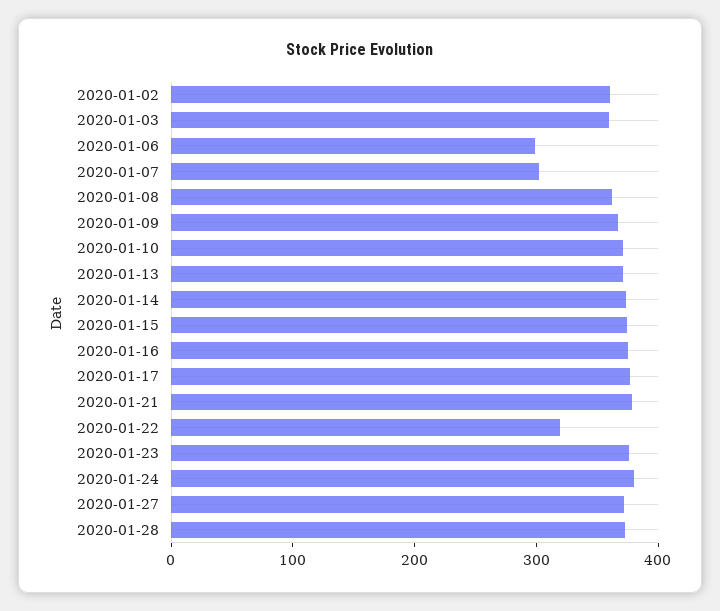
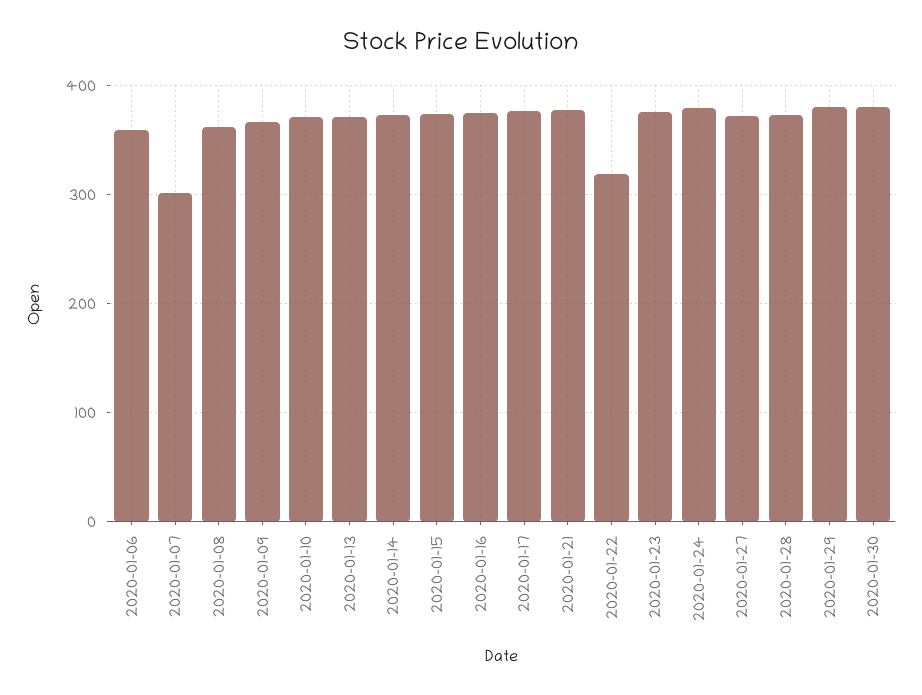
2020-01-02: 360 -> none
2020-01-03: 360 -> none
2020-01-06: 300 -> 360
2020-01-29: none -> 380
2020-01-30: none -> 380

